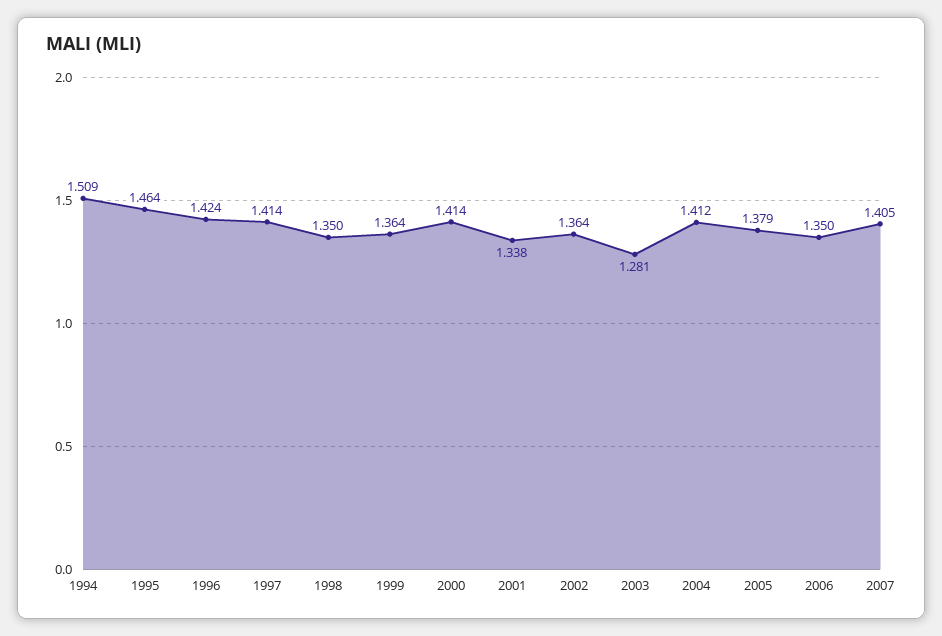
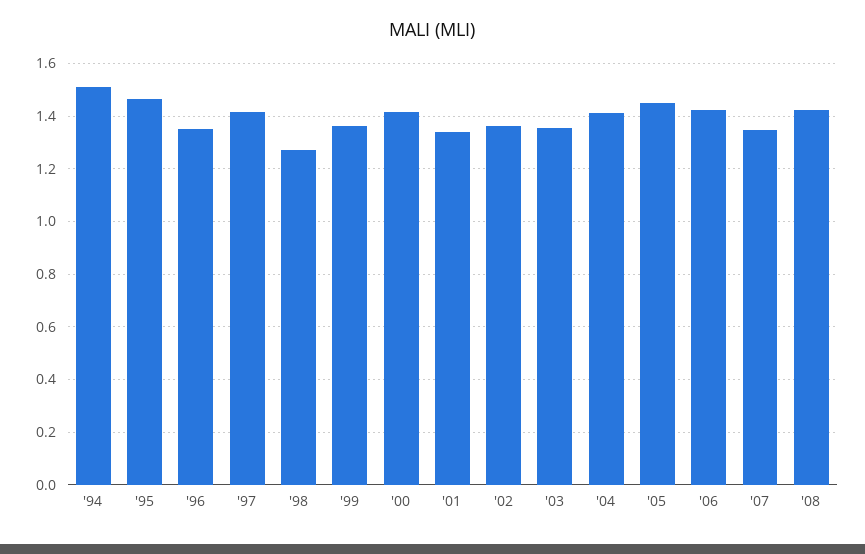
1996: 1.424 -> 1.35
1998: 1.35 -> 1.275
2003: 1.281 -> 1.35
2005: 1.379 -> 1.45
2006: 1.35 -> 1.425
2007: 1.405 -> 1.35
'08: none -> 1.425

